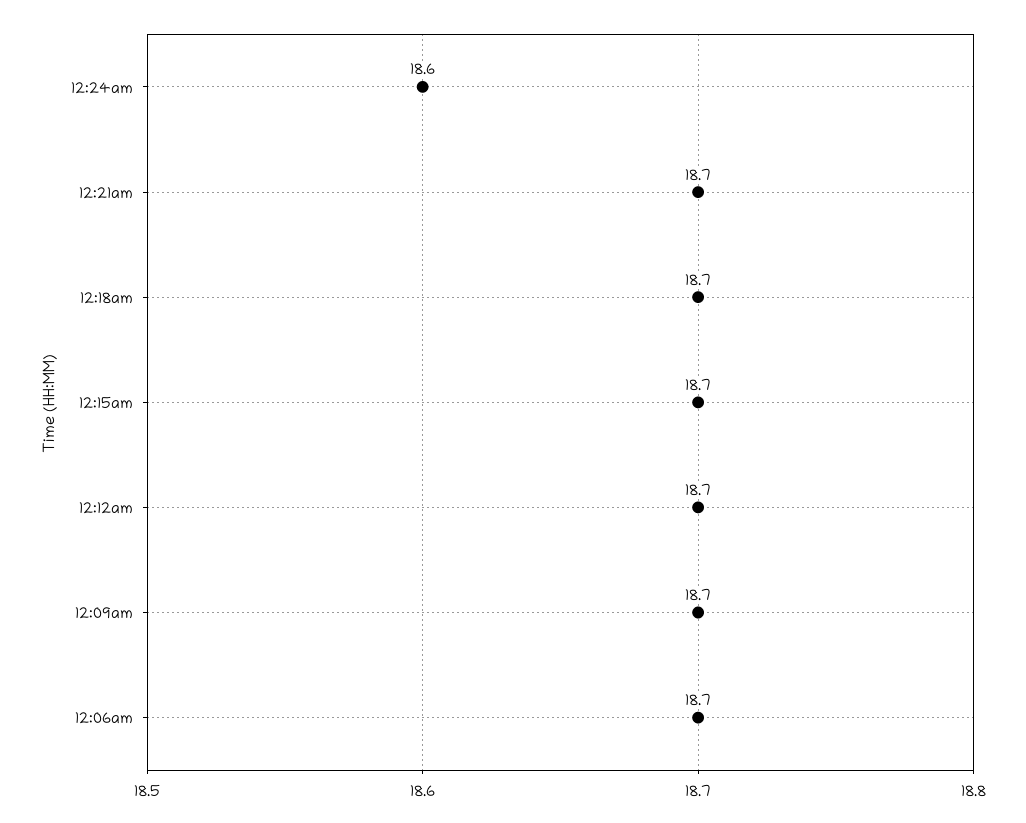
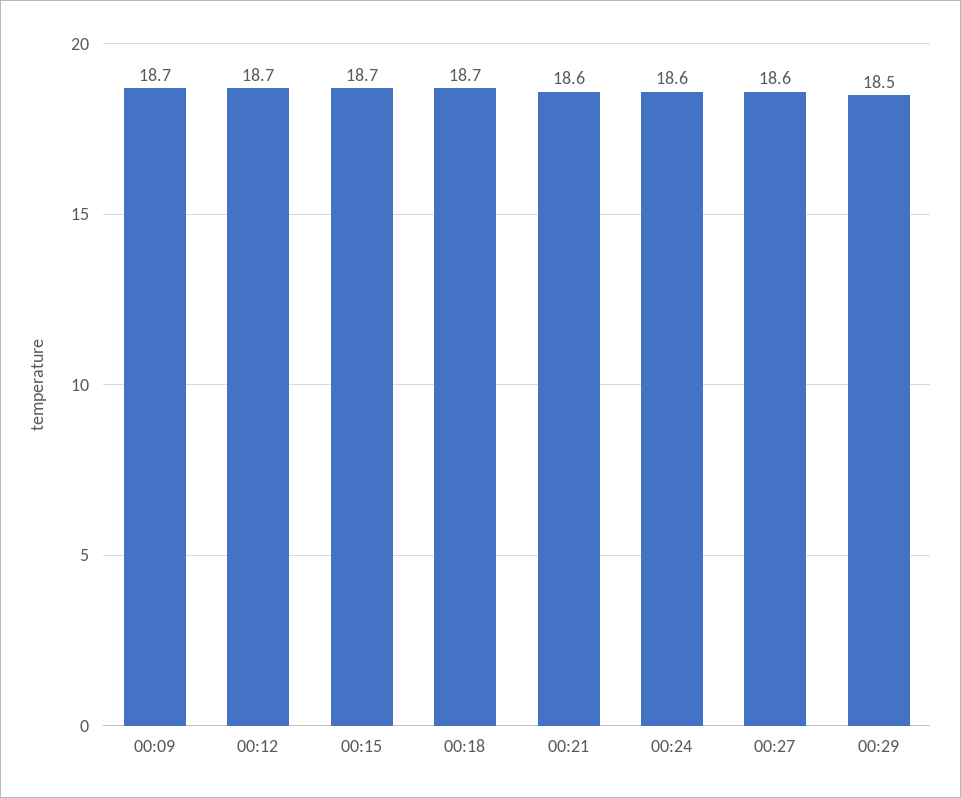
12:21am: 18.7 -> 18.6
12:06am: 18.7 -> none
00:27: none -> 18.6
00:29: none -> 18.5

